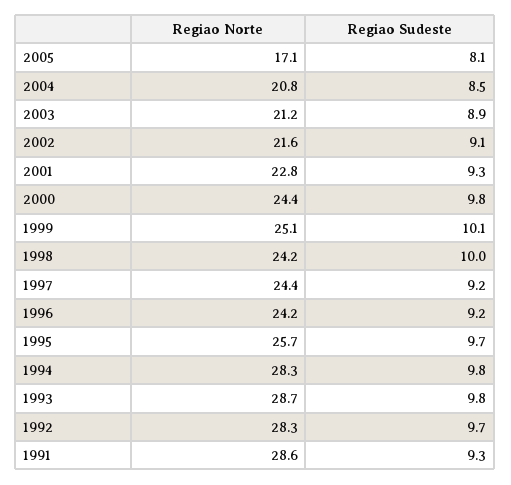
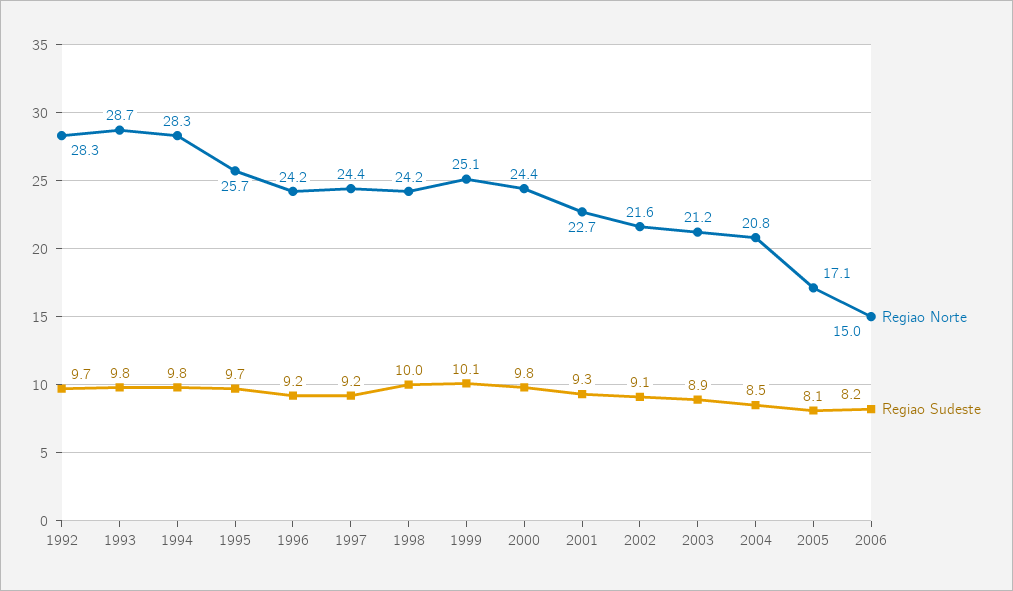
Regiao Norte, 2001: 22.8 -> 22.7
Regiao Norte, 1991: 28.6 -> none
Regiao Sudeste, 1991: 9.3 -> none
Regiao Norte, 2006: none -> 15
Regiao Sudeste, 2006: none -> 8.2

